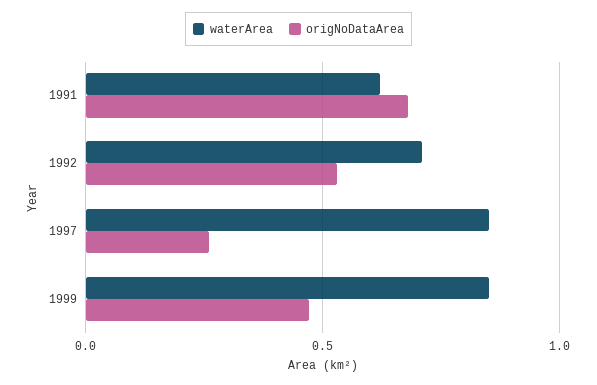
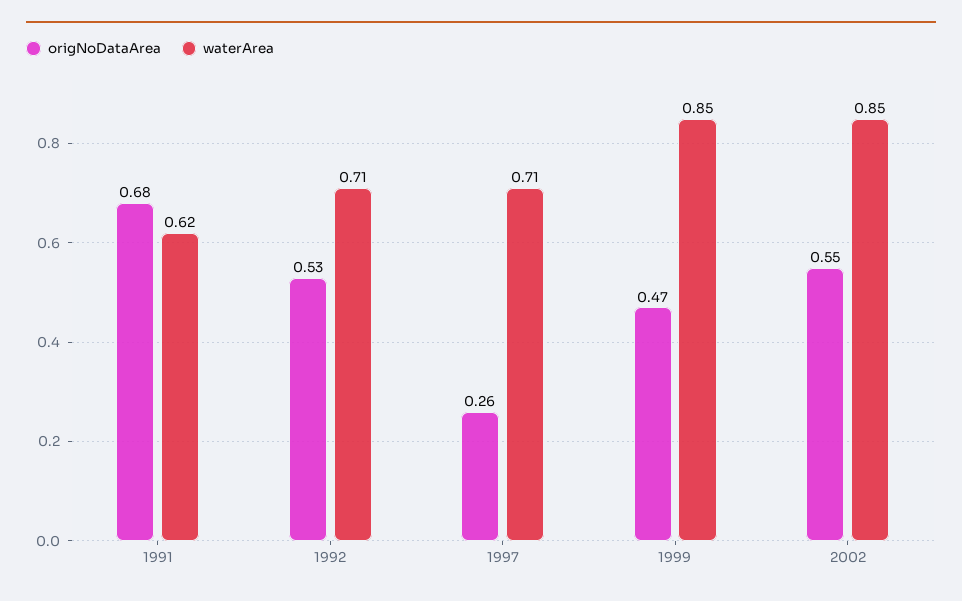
waterArea, 1997: 0.85 -> 0.71
origNoDataArea, 2002: none -> 0.55
waterArea, 2002: none -> 0.85

